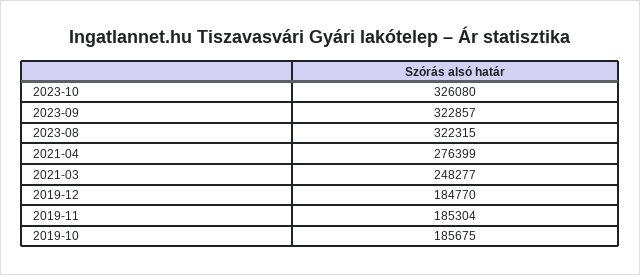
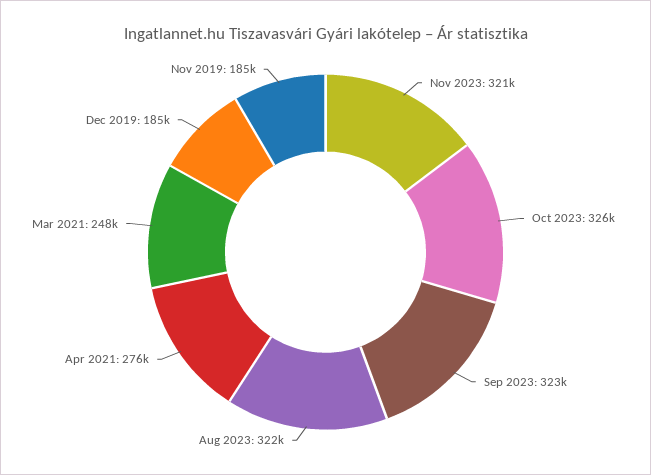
2019-10: 185675 -> none
Nov 2023: none -> 321000

